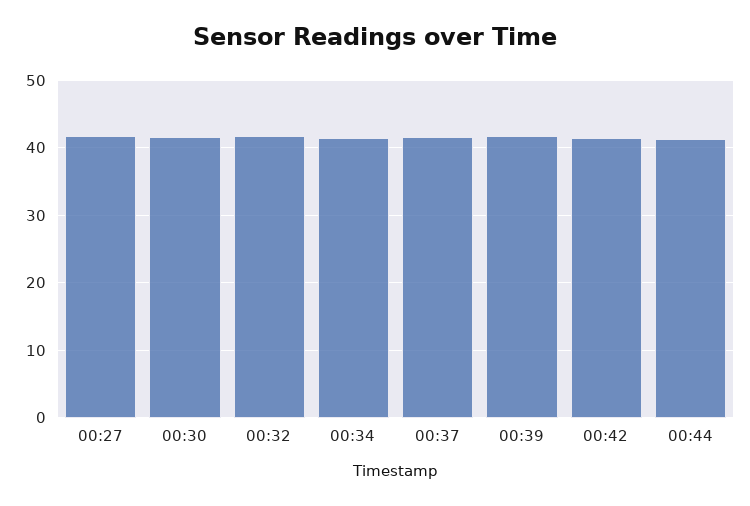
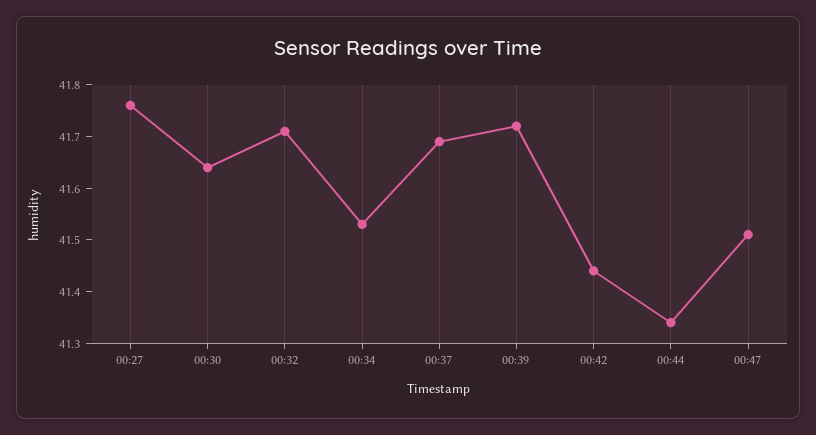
00:47: none -> 41.5

